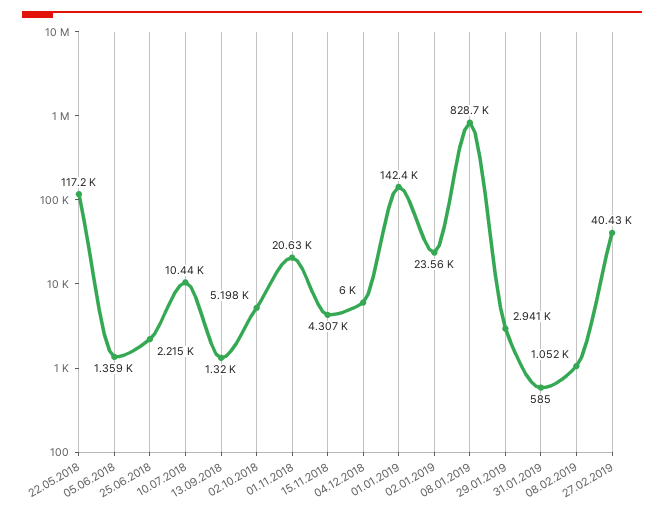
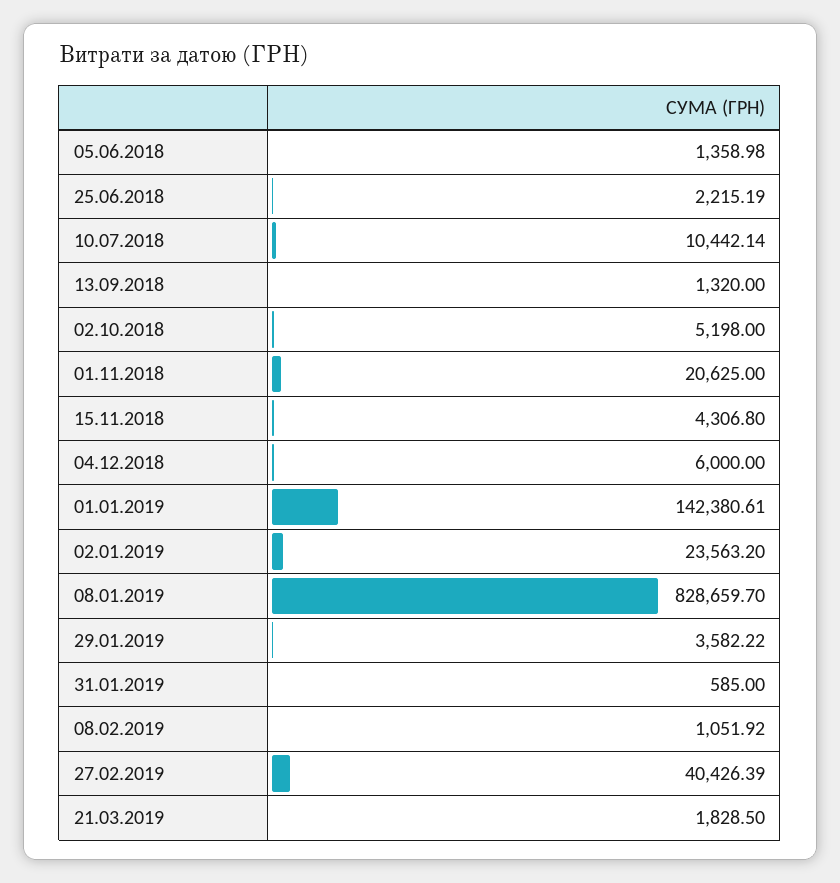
22.05.2018: 117200 -> none
29.01.2019: 2941 -> 3582.22
21.03.2019: none -> 1828.5

